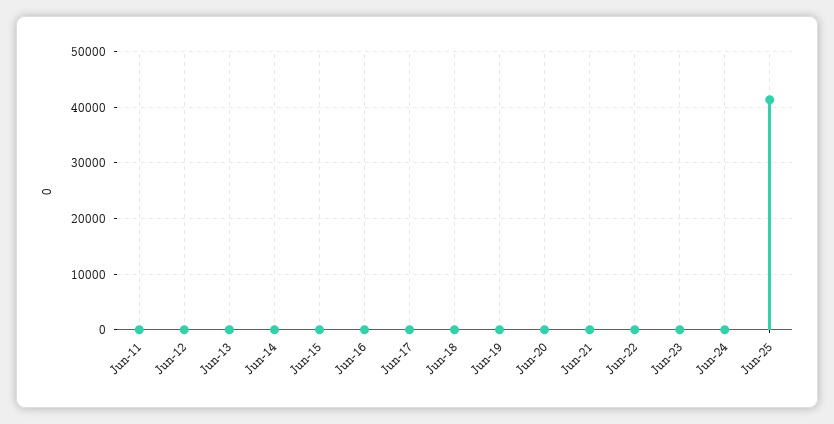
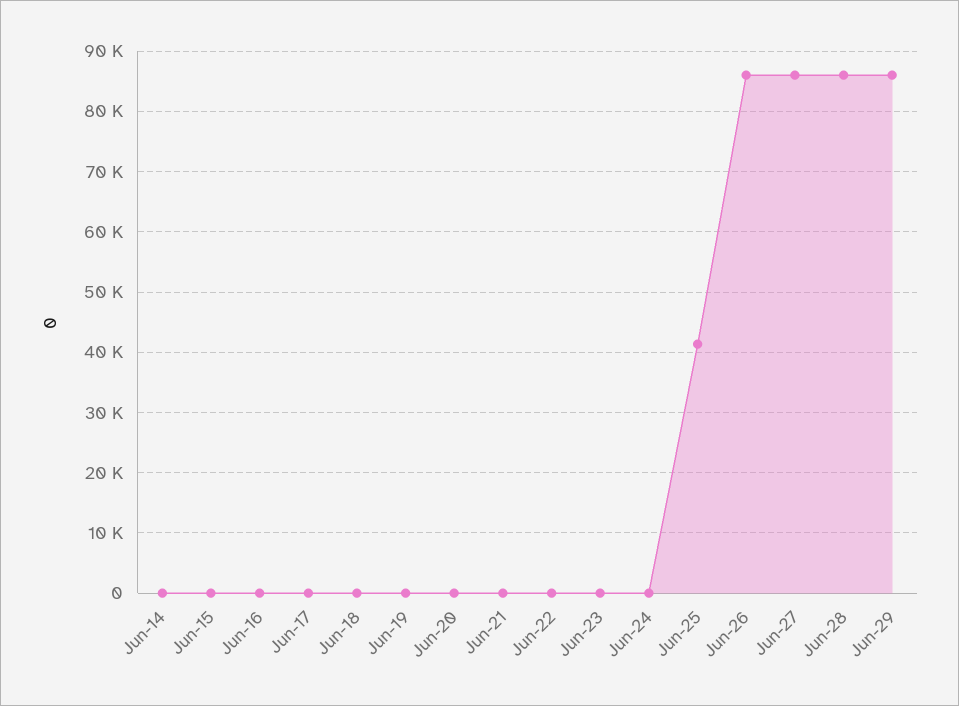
Jun-11: 0 -> none
Jun-12: 0 -> none
Jun-13: 0 -> none
Jun-26: none -> 86000
Jun-27: none -> 86000
Jun-28: none -> 86000
Jun-29: none -> 86000

